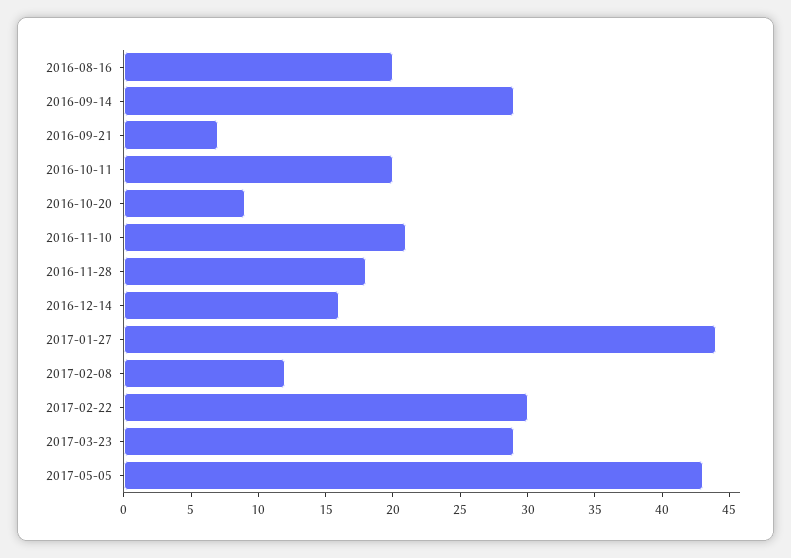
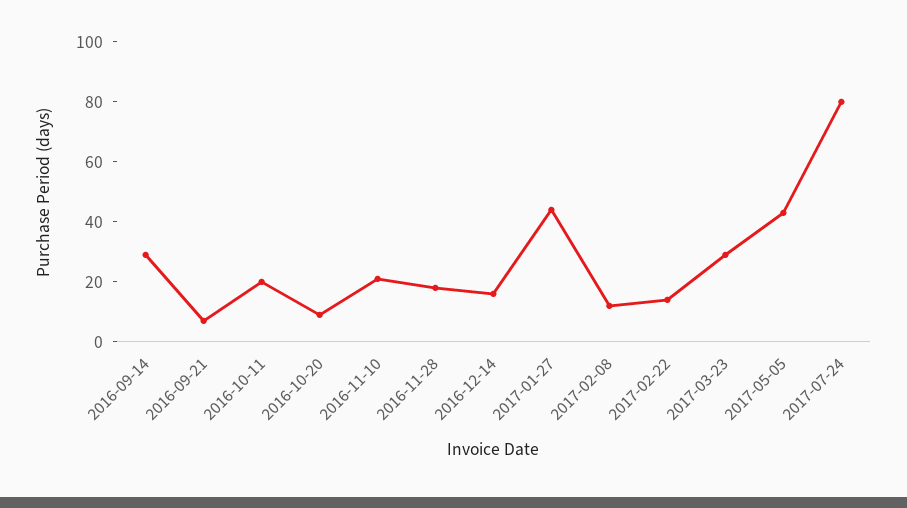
2016-08-16: 20 -> none
2017-02-22: 30 -> 15
2017-07-24: none -> 80

